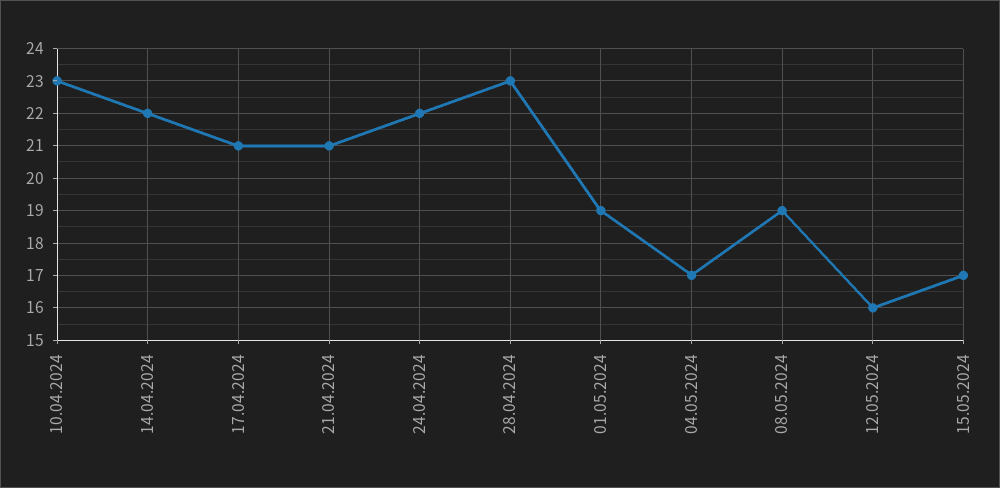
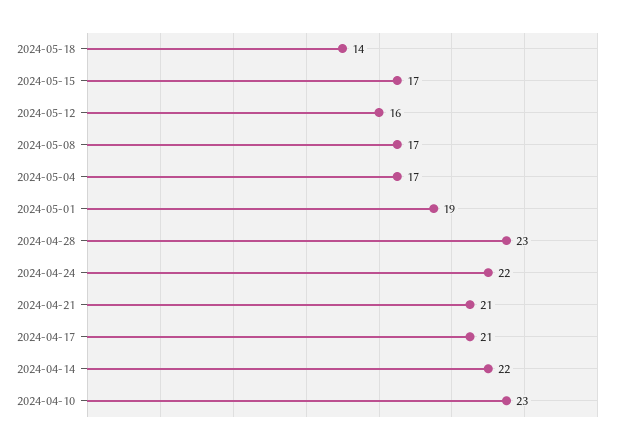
08.05.2024: 19 -> 17
2024-05-18: none -> 14

